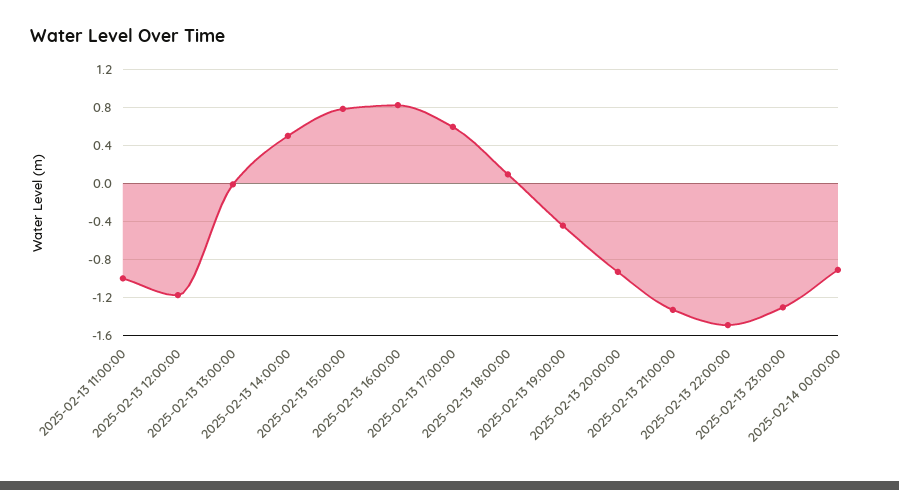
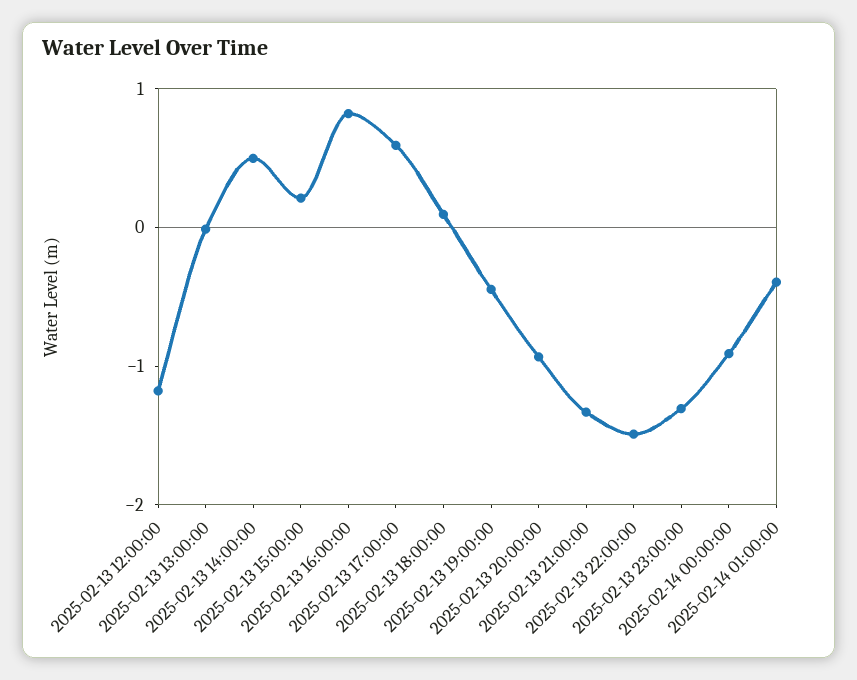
2025-02-13 11:00:00: -1 -> none
2025-02-13 15:00:00: 0.8 -> 0.2
2025-02-14 01:00:00: none -> -0.4

